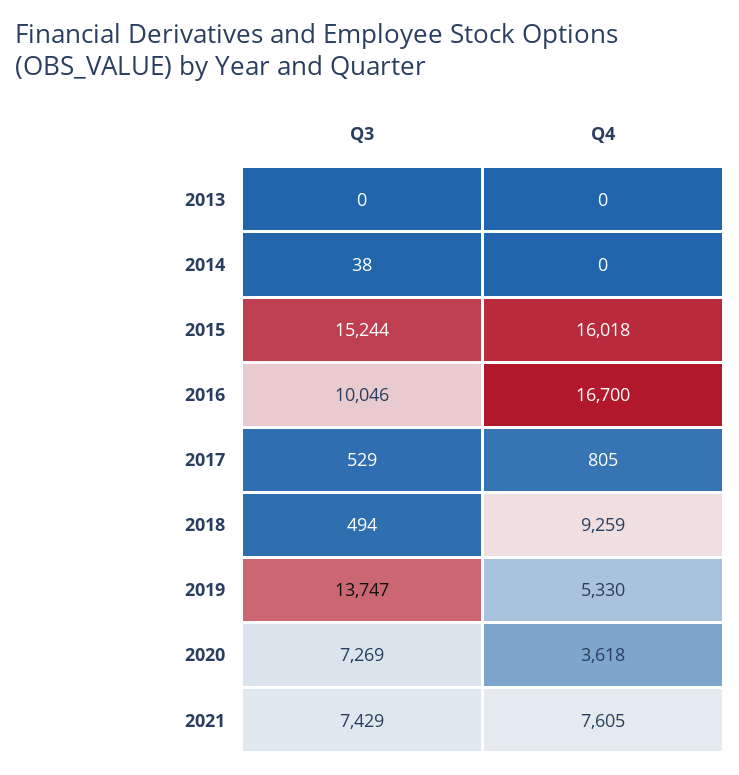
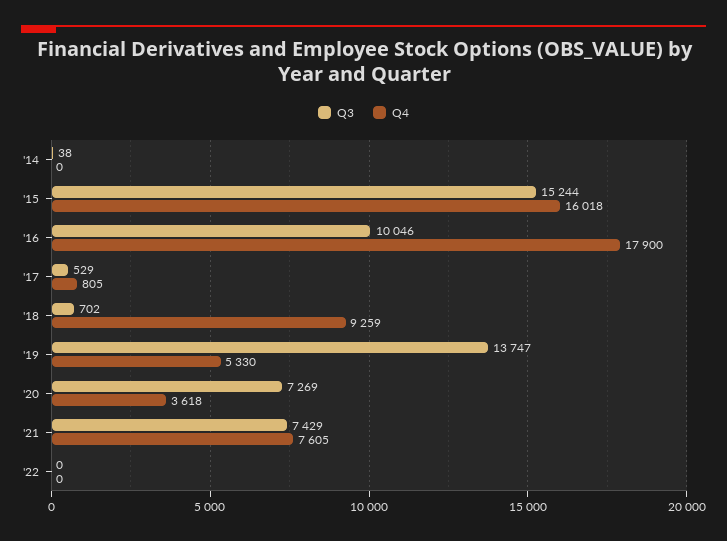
Q3, 2013: 0 -> none
Q4, 2013: 0 -> none
Q4, 2016: 16700 -> 17900
Q3, 2018: 494 -> 702
Q3, '22: none -> 0
Q4, '22: none -> 0

